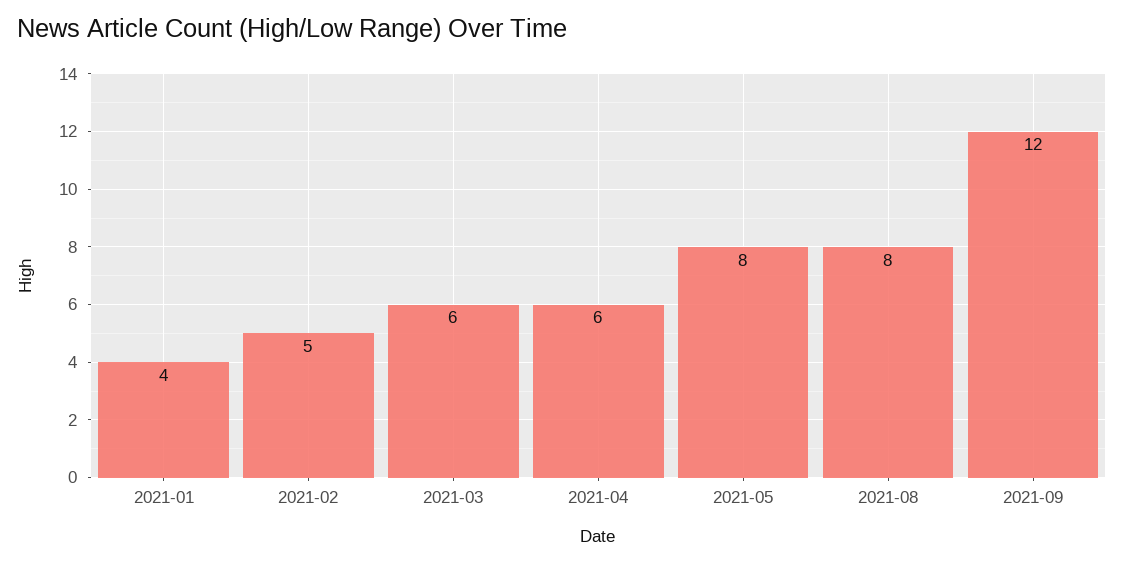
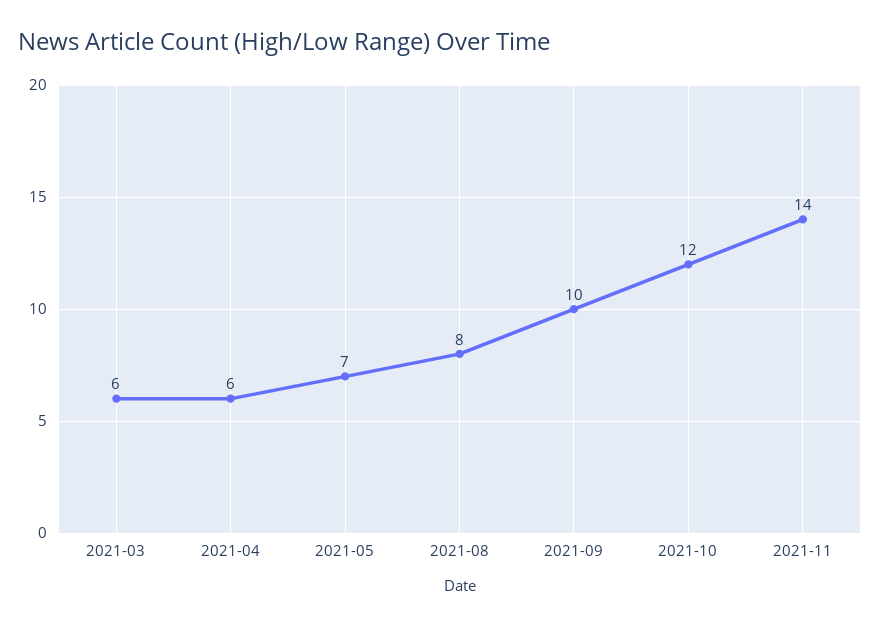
2021-01: 4 -> none
2021-02: 5 -> none
2021-05: 8 -> 7
2021-09: 12 -> 10
2021-10: none -> 12
2021-11: none -> 14

